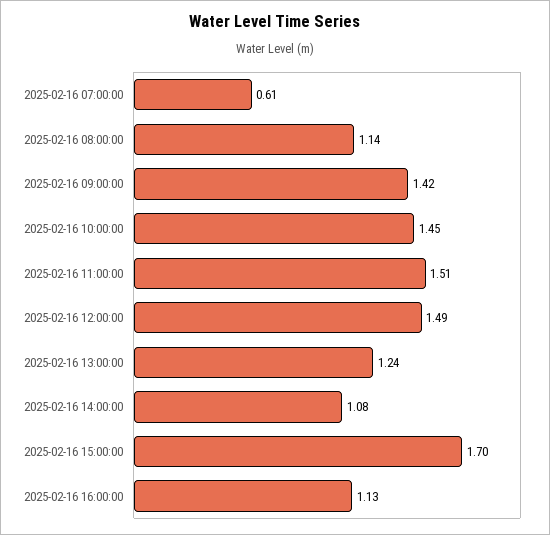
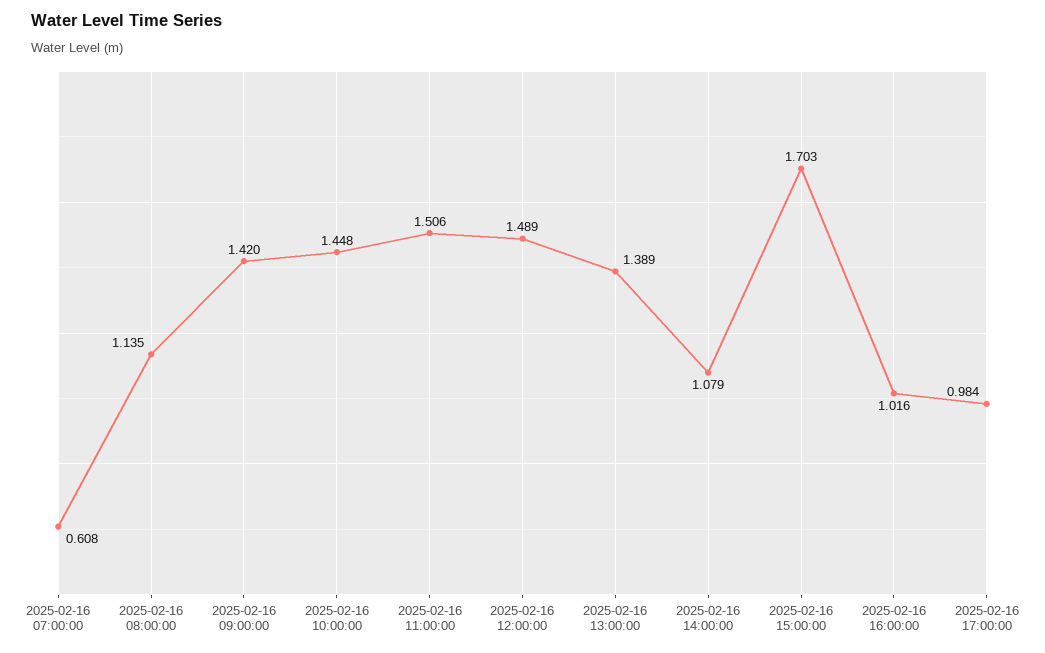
2025-02-16 13:00:00: 1.24 -> 1.389
2025-02-16 16:00:00: 1.13 -> 1.016
2025-02-16 17:00:00: none -> 0.984

